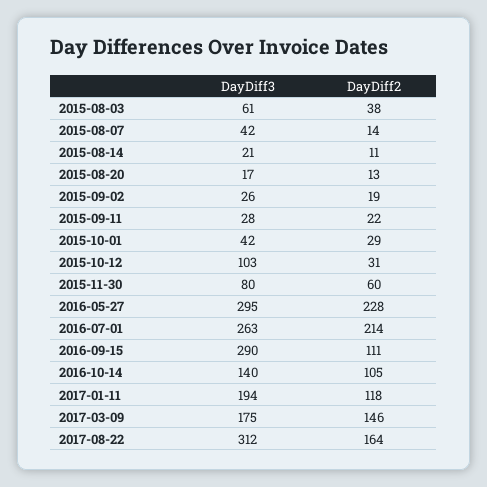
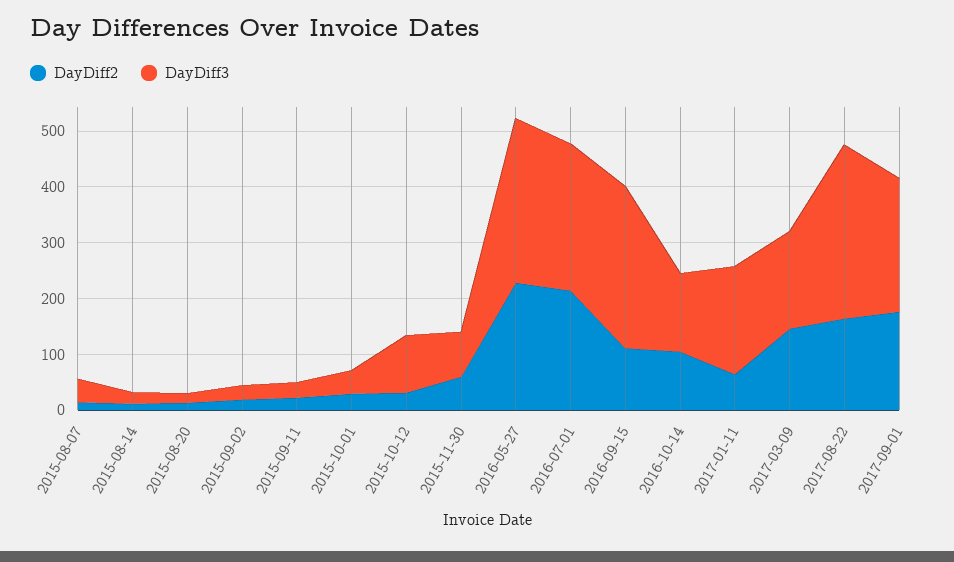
DayDiff3, 2015-08-03: 61 -> none
DayDiff2, 2015-08-03: 38 -> none
DayDiff2, 2017-01-11: 118 -> 60
DayDiff2, 2017-09-01: none -> 180
DayDiff3, 2017-09-01: none -> 240

